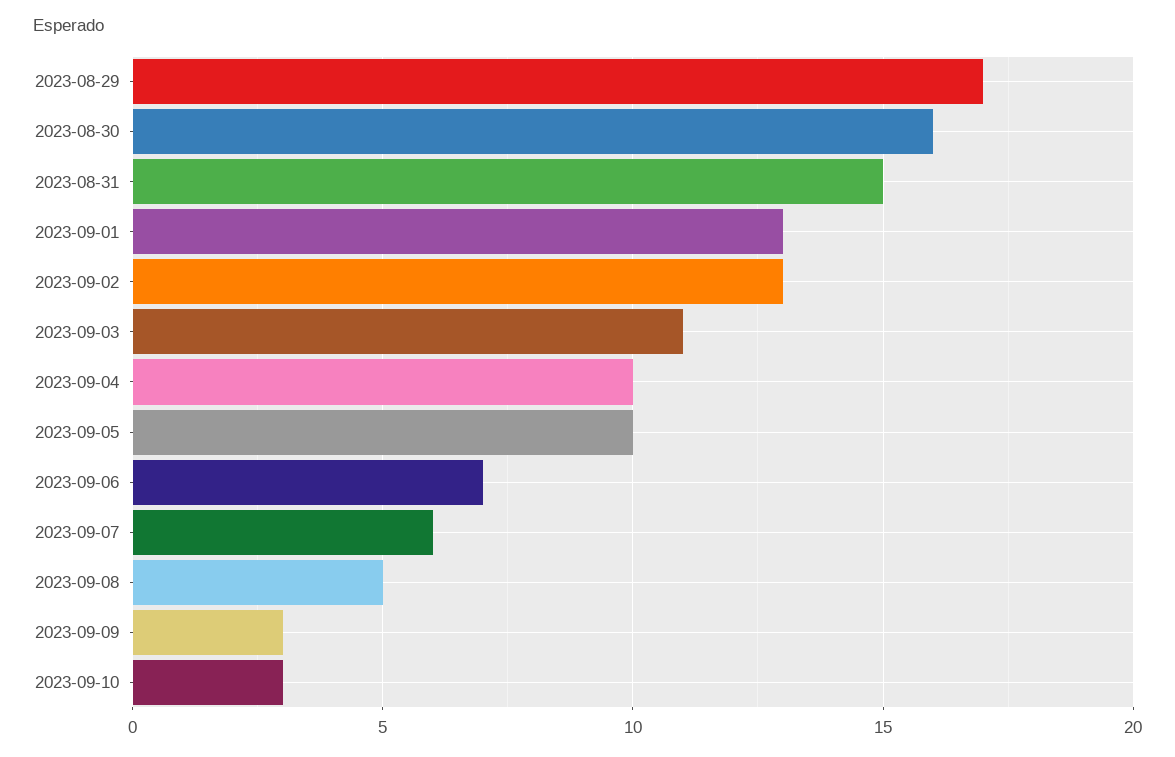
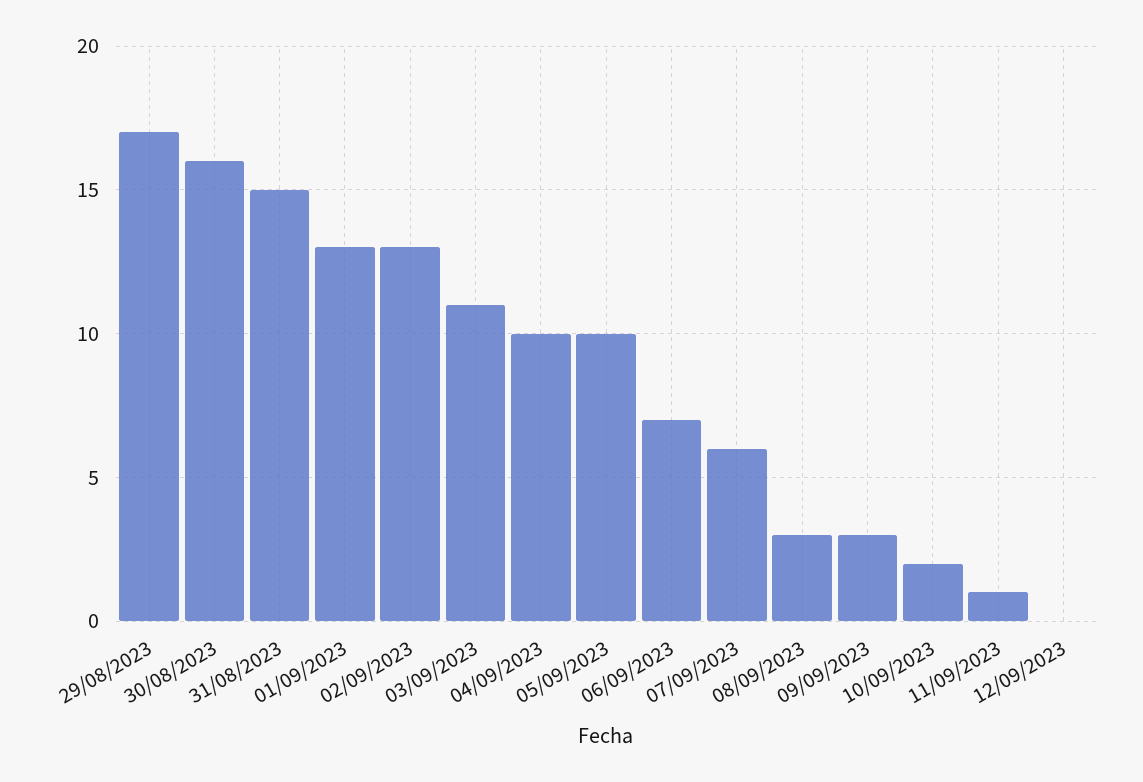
2023-09-08: 5 -> 3
2023-09-10: 3 -> 2
11/09/2023: none -> 1
12/09/2023: none -> 0

